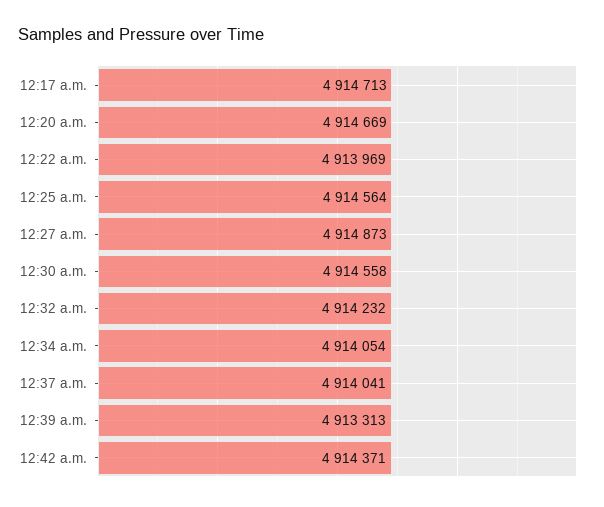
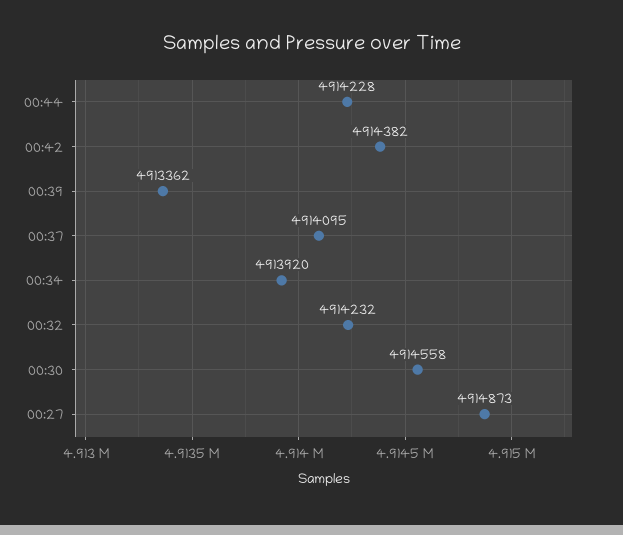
12:17 a.m.: 4914713 -> none
12:20 a.m.: 4914669 -> none
12:22 a.m.: 4913969 -> none
12:25 a.m.: 4914564 -> none
12:34 a.m.: 4914054 -> 4913920
12:37 a.m.: 4914041 -> 4914095
12:39 a.m.: 4913313 -> 4913362
12:42 a.m.: 4914371 -> 4914382
00:44: none -> 4914228

